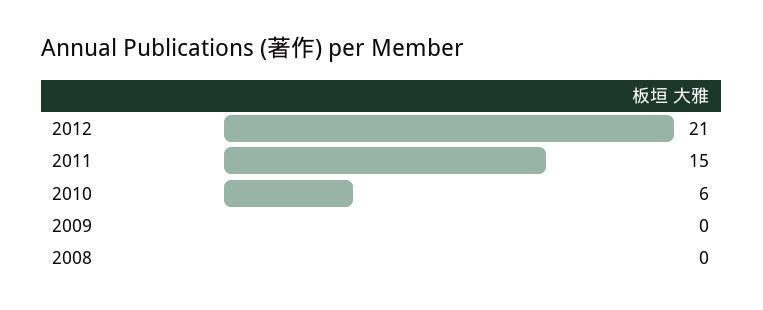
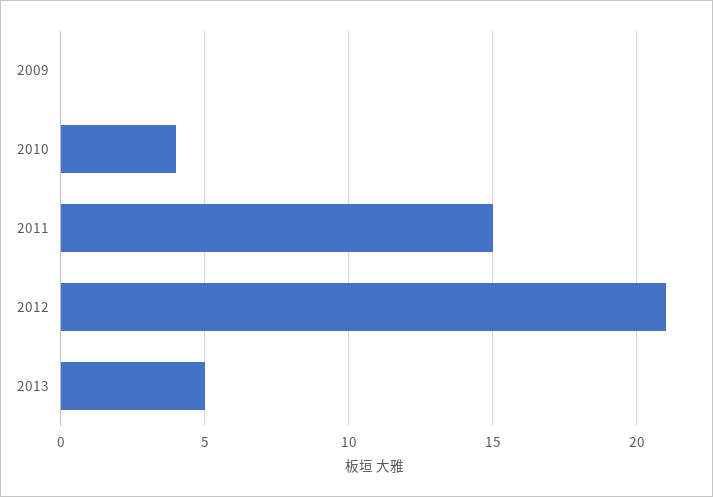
2010: 6 -> 4
2008: 0 -> none
2013: none -> 5

